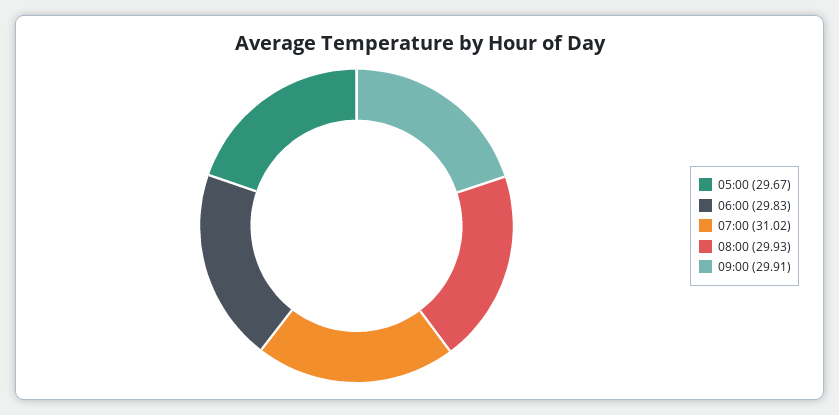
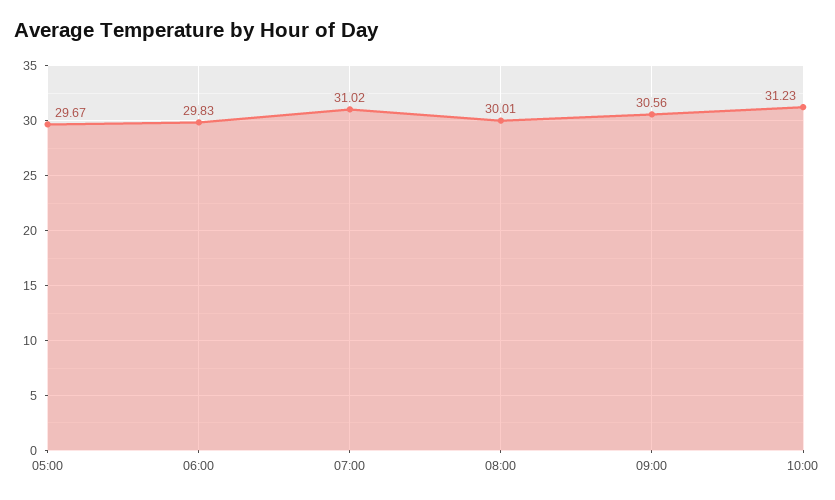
08:00: 29.93 -> 30.01
09:00: 29.91 -> 30.56
10:00: none -> 31.23

